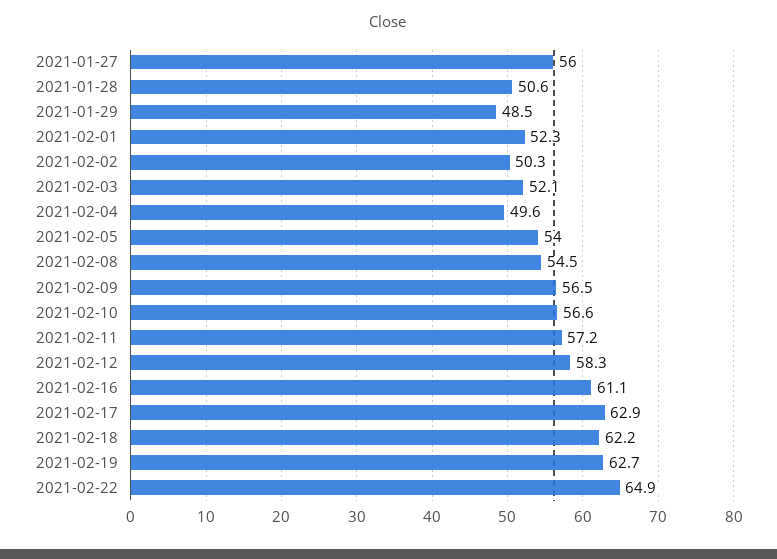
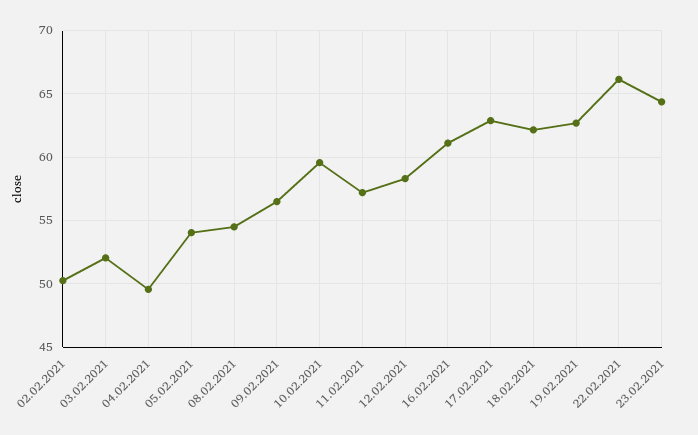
2021-01-27: 56 -> none
2021-01-28: 50.6 -> none
2021-01-29: 48.5 -> none
2021-02-01: 52.3 -> none
2021-02-10: 56.6 -> 59.5
2021-02-22: 64.9 -> 66
23.02.2021: none -> 64.5

